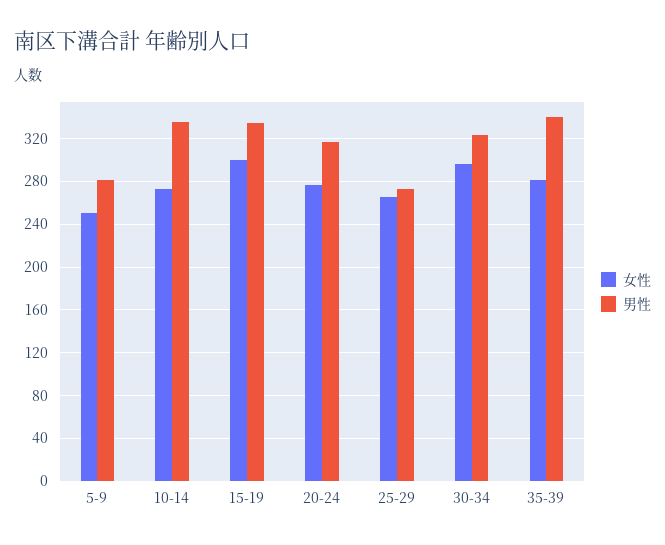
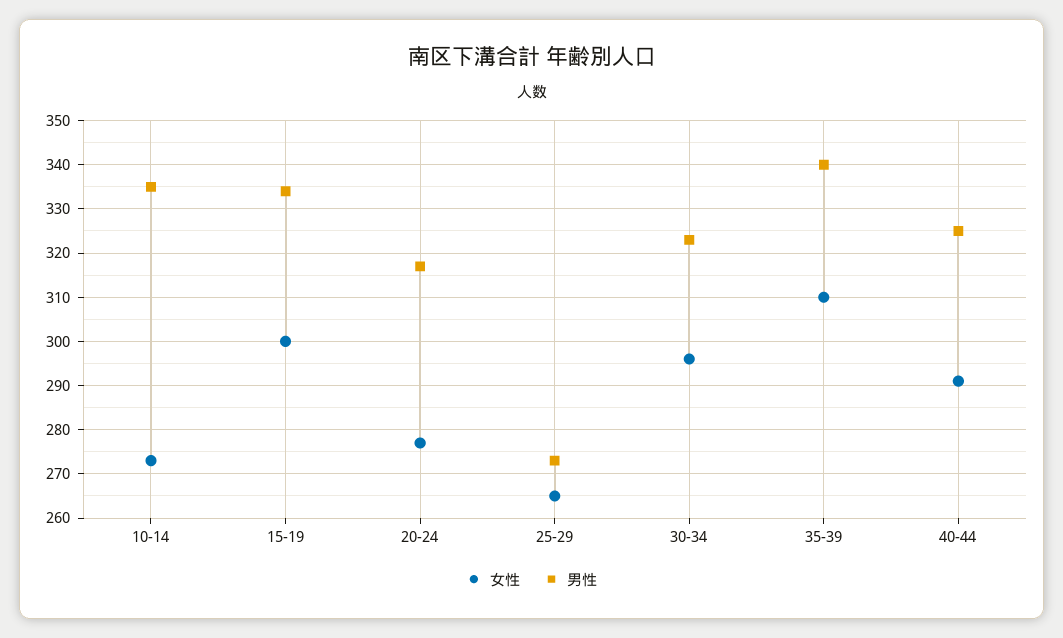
女性, 5-9: 250 -> none
男性, 5-9: 280 -> none
女性, 35-39: 280 -> 310
女性, 40-44: none -> 290
男性, 40-44: none -> 325

